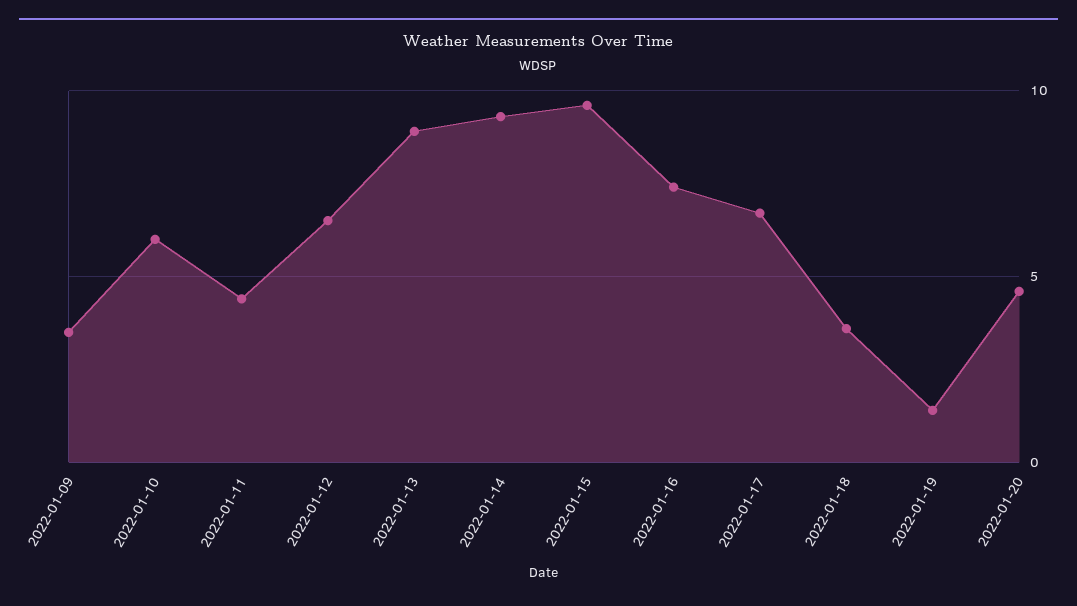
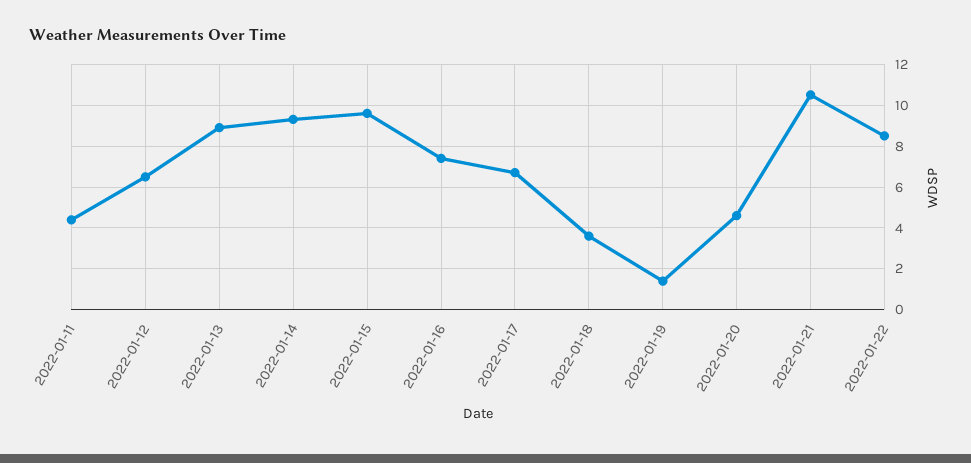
2022-01-09: 3.5 -> none
2022-01-10: 6 -> none
2022-01-21: none -> 10.5
2022-01-22: none -> 8.5

